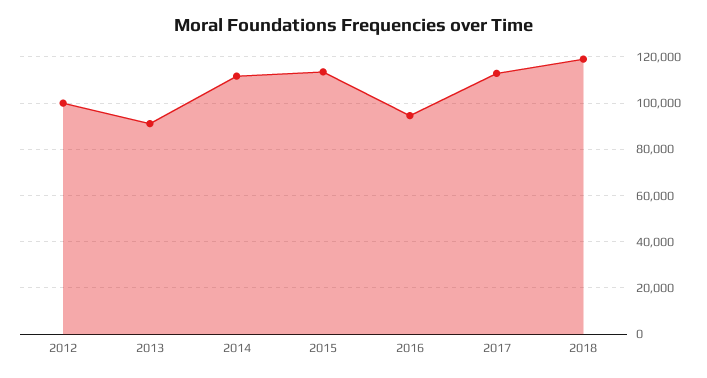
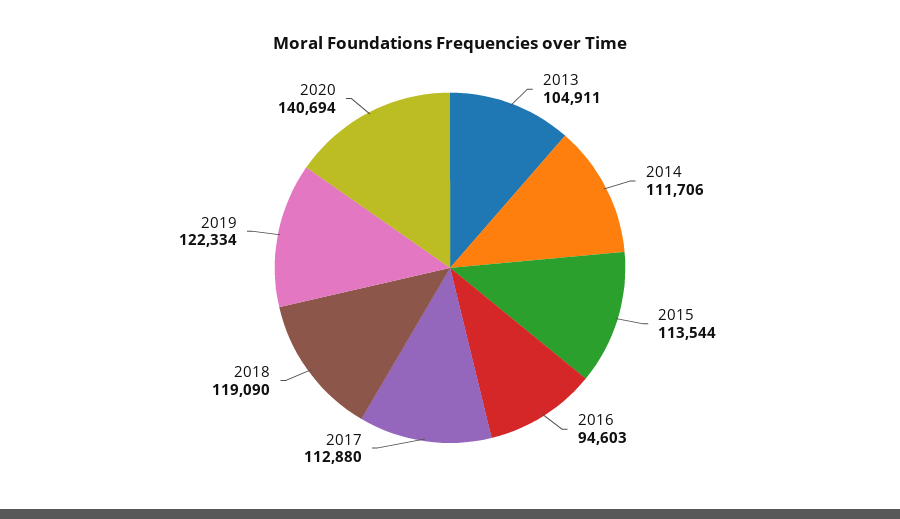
2012: 100000 -> none
2013: 90000 -> 104911
2019: none -> 122334
2020: none -> 140694

